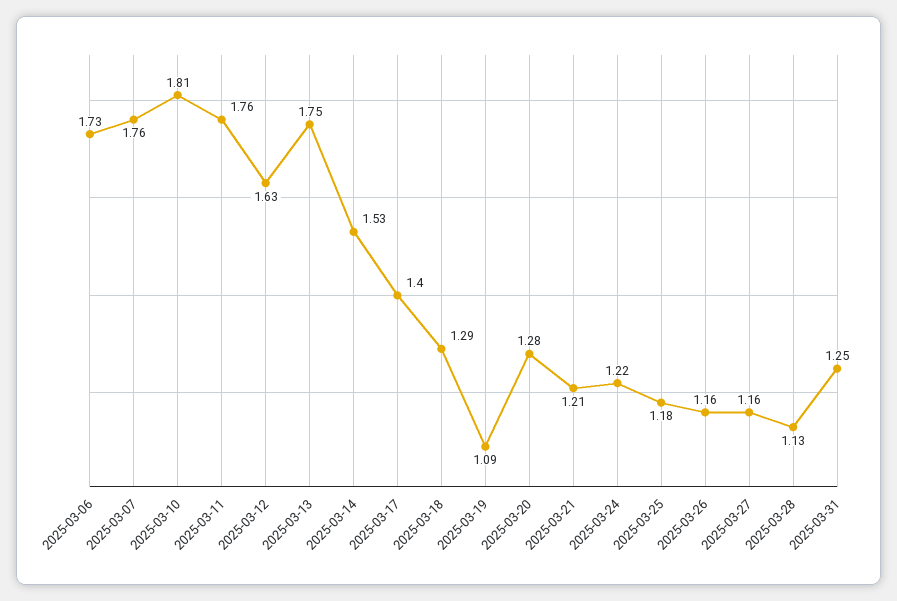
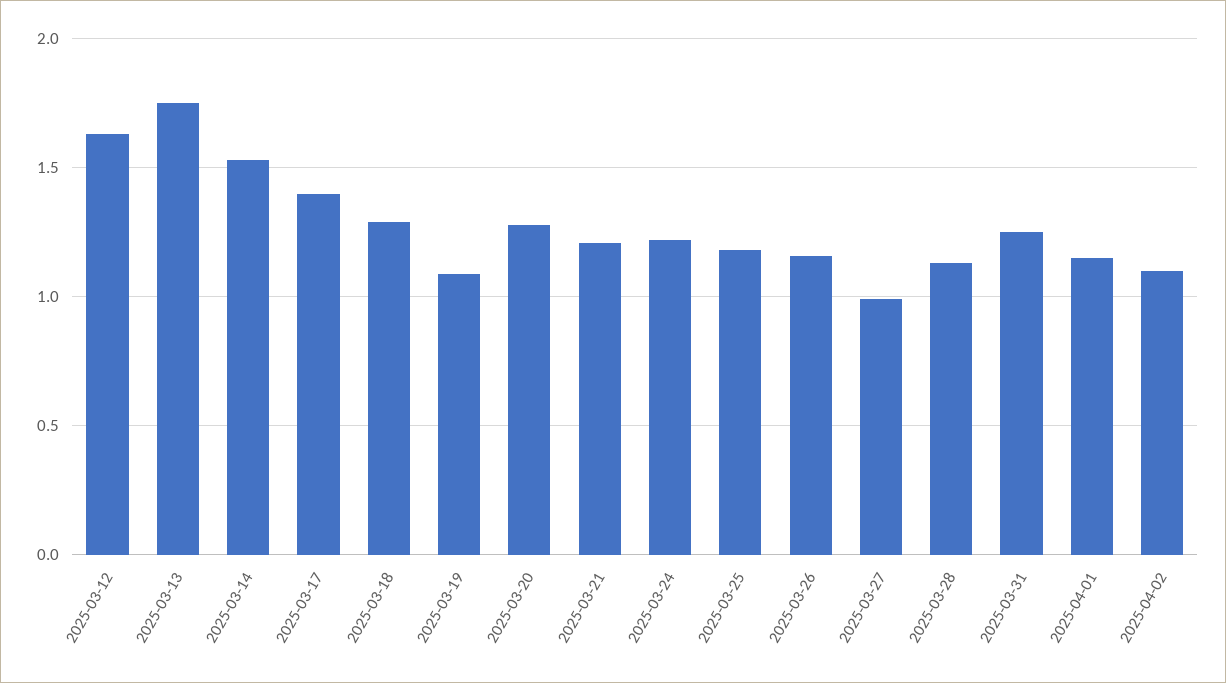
2025-03-06: 1.73 -> none
2025-03-07: 1.76 -> none
2025-03-10: 1.81 -> none
2025-03-11: 1.76 -> none
2025-03-27: 1.16 -> 1
2025-04-01: none -> 1.15
2025-04-02: none -> 1.1

